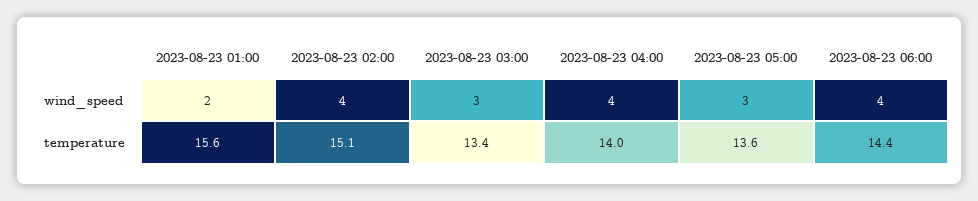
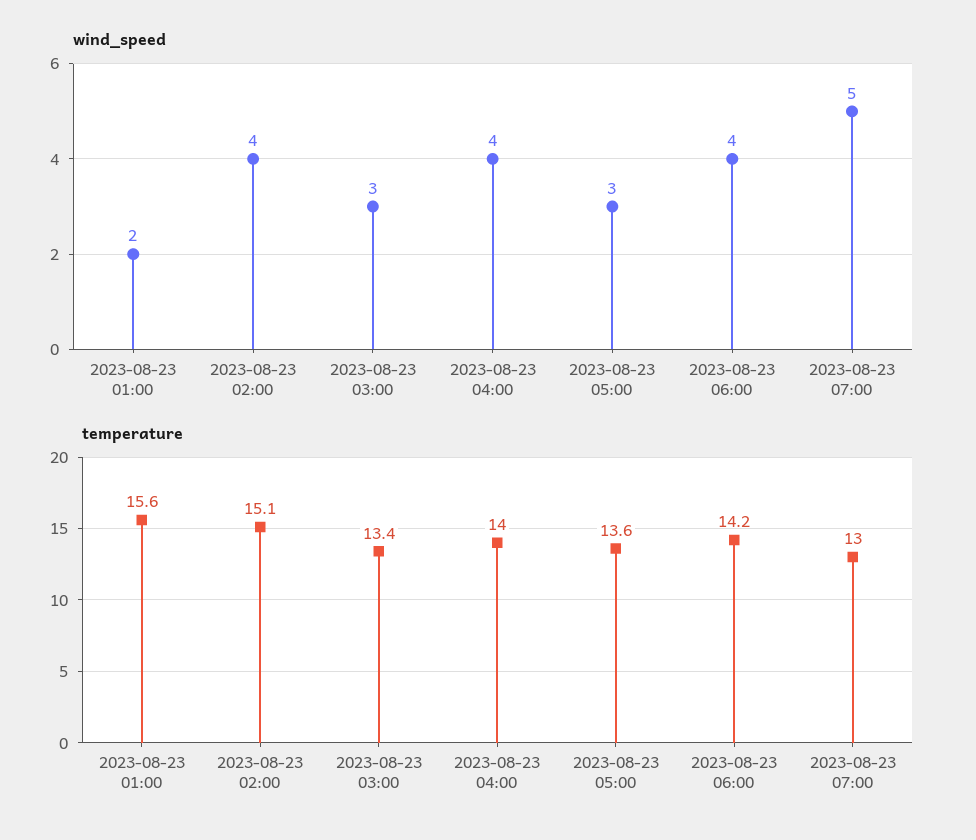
temperature, 2023-08-23 06:00: 14.4 -> 14.2
wind_speed, 2023-08-23 07:00: none -> 5
temperature, 2023-08-23 07:00: none -> 13

